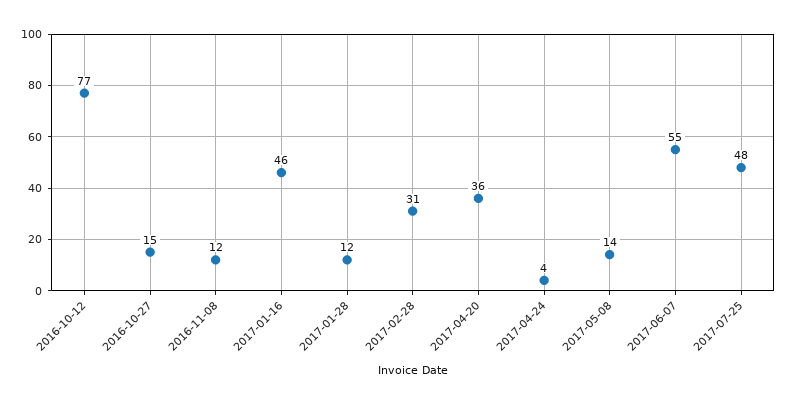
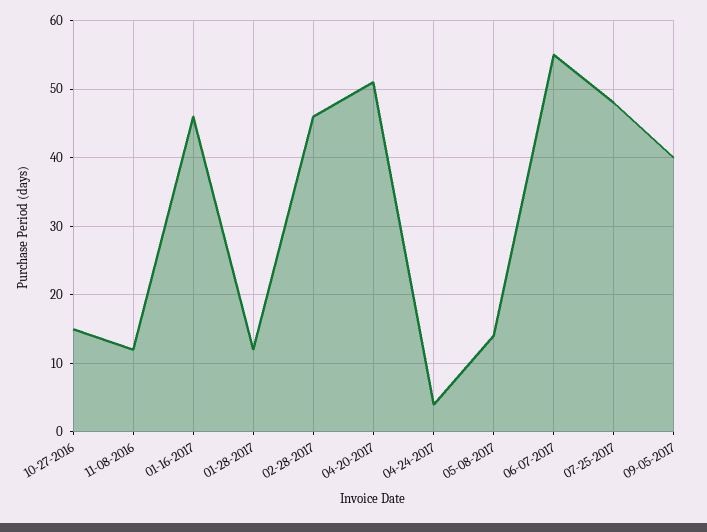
2016-10-12: 77 -> none
2017-02-28: 31 -> 46
2017-04-20: 36 -> 51
09-05-2017: none -> 40

